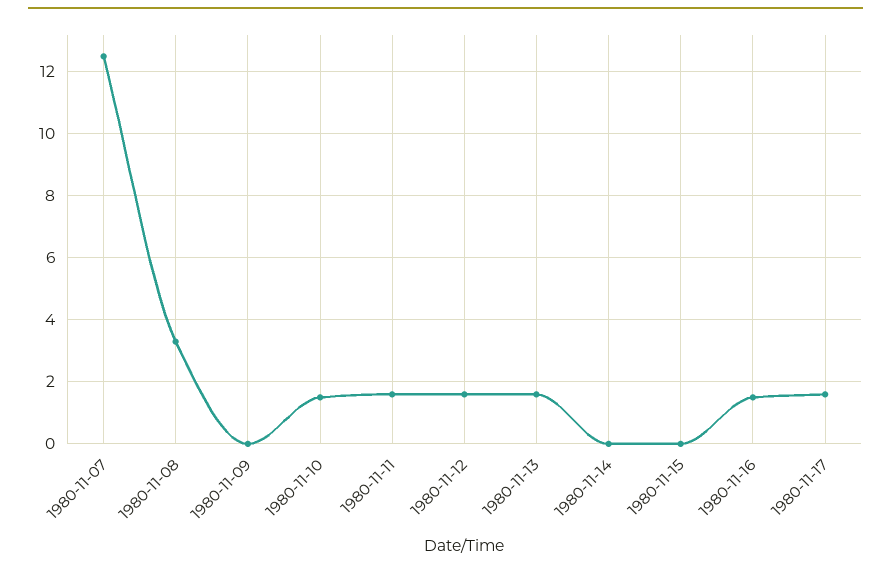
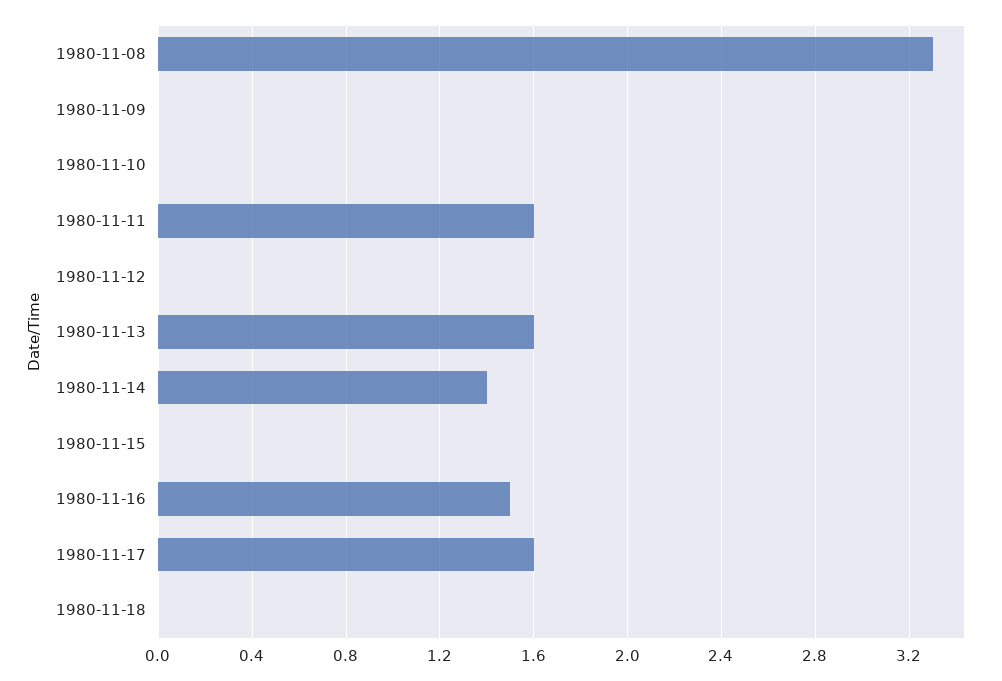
1980-11-07: 12.5 -> none
1980-11-10: 1.5 -> 0
1980-11-12: 1.5 -> 0
1980-11-14: 0 -> 1.4
1980-11-18: none -> 0

